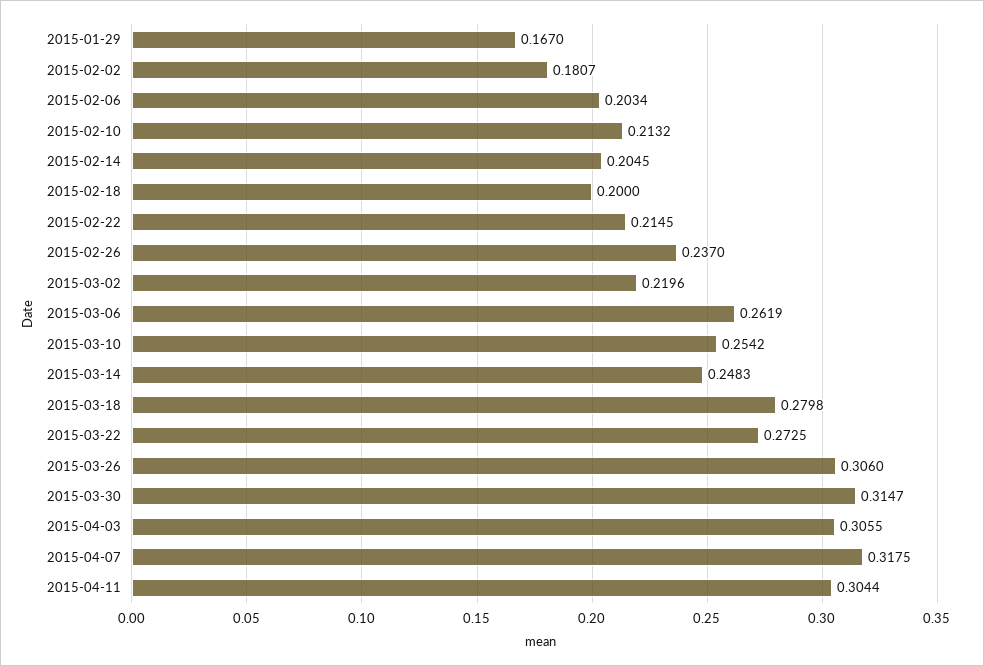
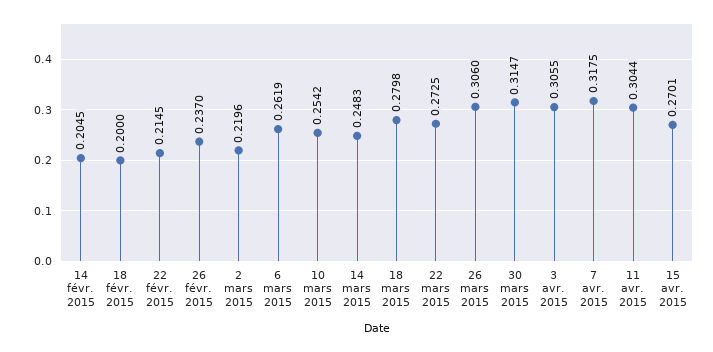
2015-01-29: 0.167 -> none
2015-02-02: 0.1807 -> none
2015-02-06: 0.2034 -> none
2015-02-10: 0.2132 -> none
15 avr. 2015: none -> 0.2701

